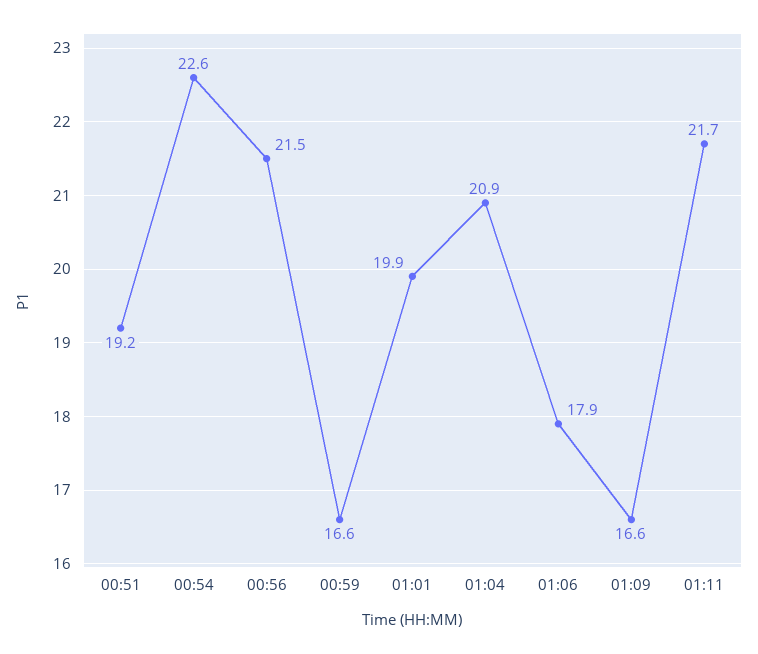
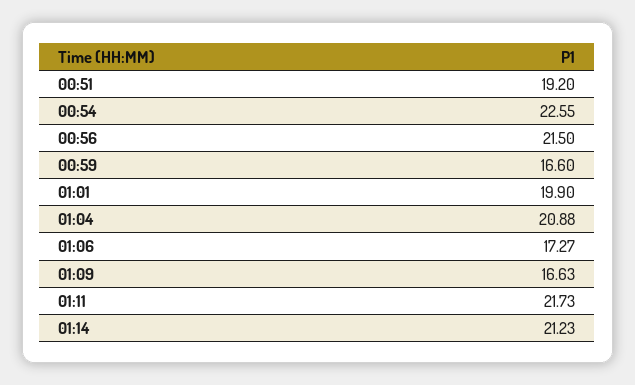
01:06: 17.9 -> 17.27
01:14: none -> 21.23

